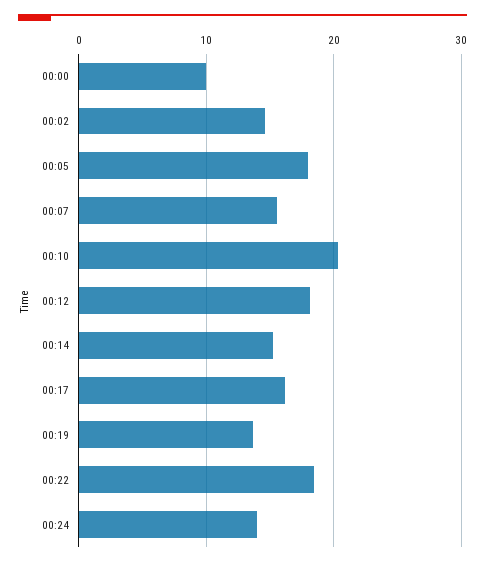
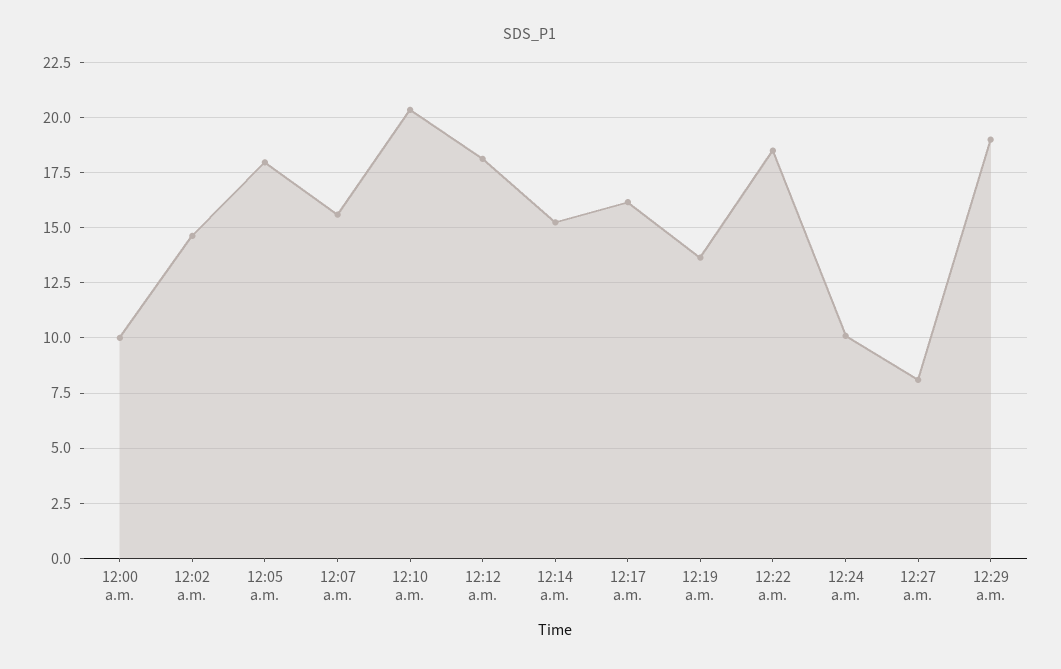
00:24: 14 -> 10
12:27 a.m.: none -> 8
12:29 a.m.: none -> 19

